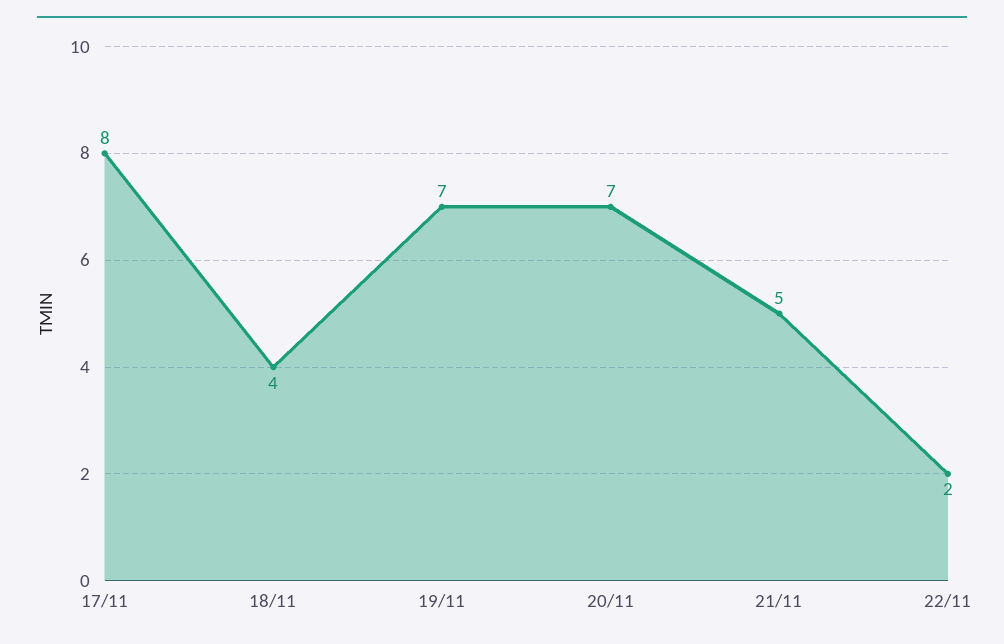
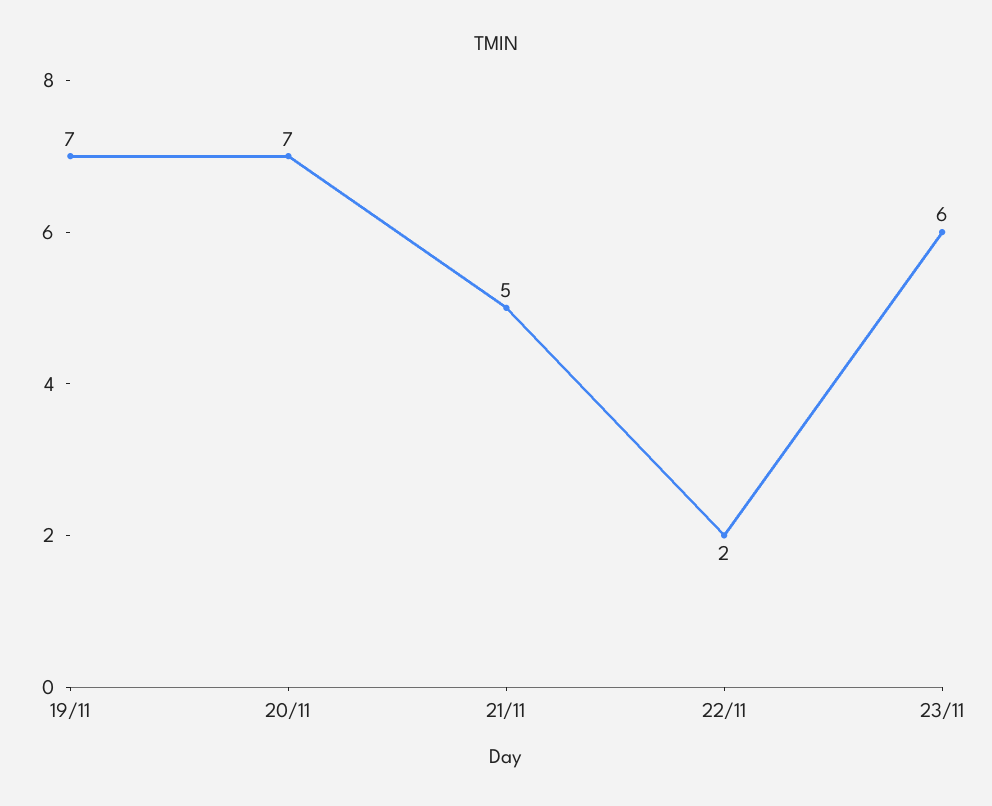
17/11: 8 -> none
18/11: 4 -> none
23/11: none -> 6

